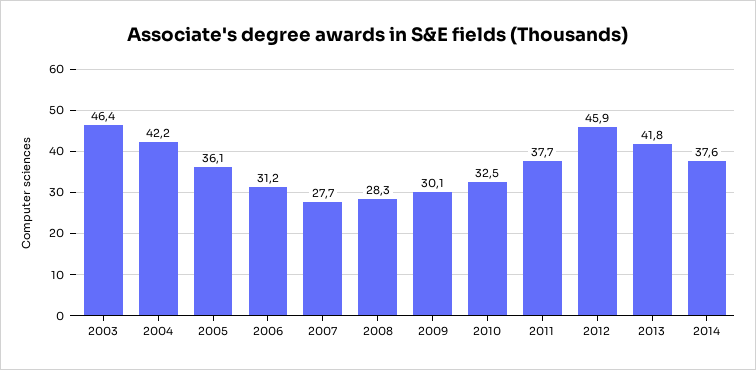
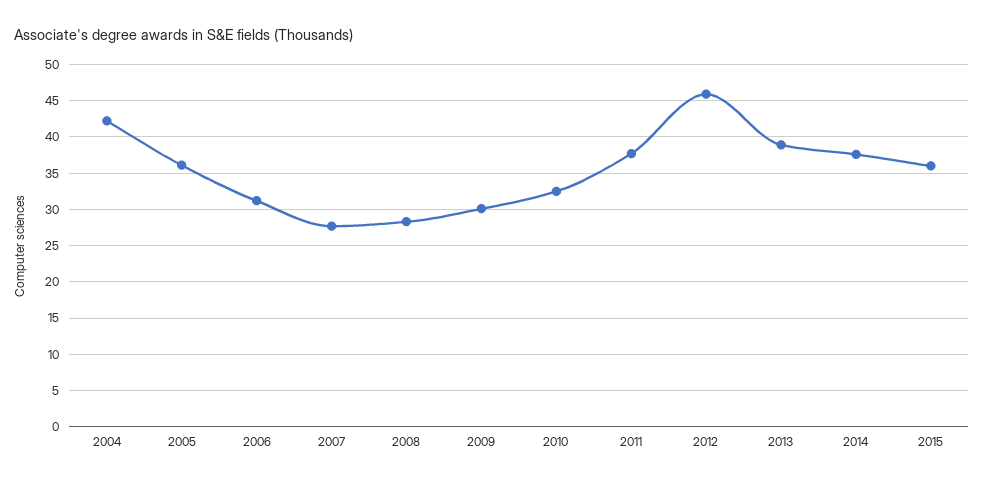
2003: 46.4 -> none
2013: 41.8 -> 39
2015: none -> 36

